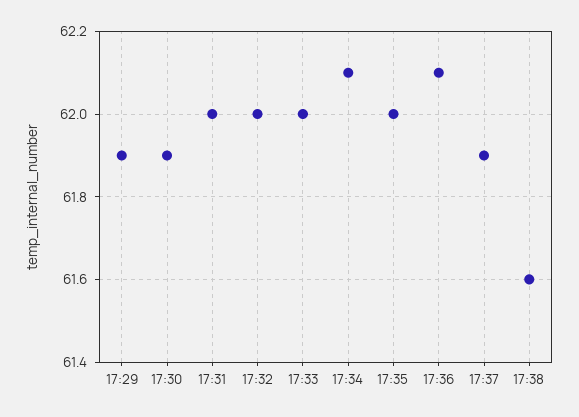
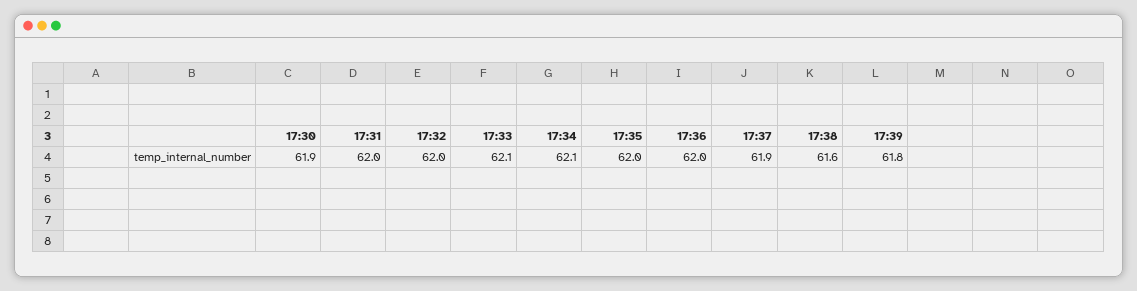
17:29: 61.9 -> none
17:33: 62 -> 62.1
17:36: 62.1 -> 62
17:39: none -> 61.8

